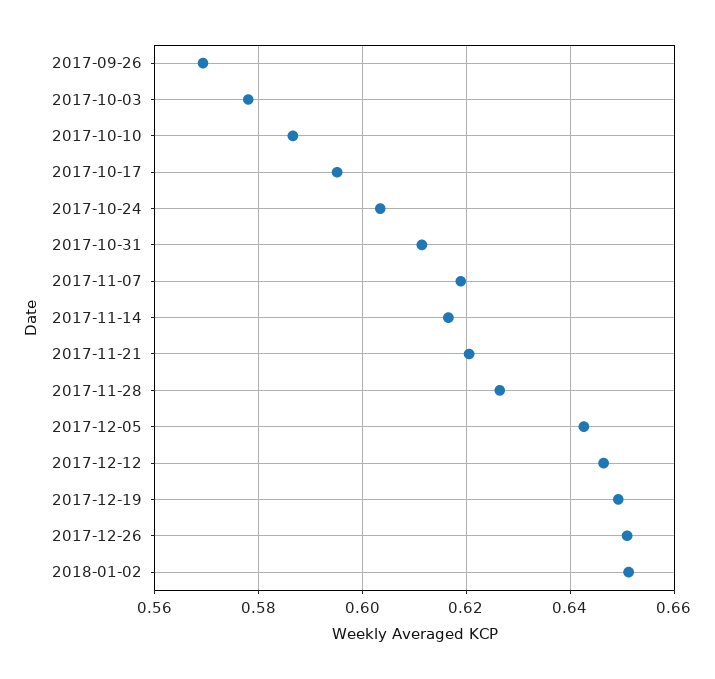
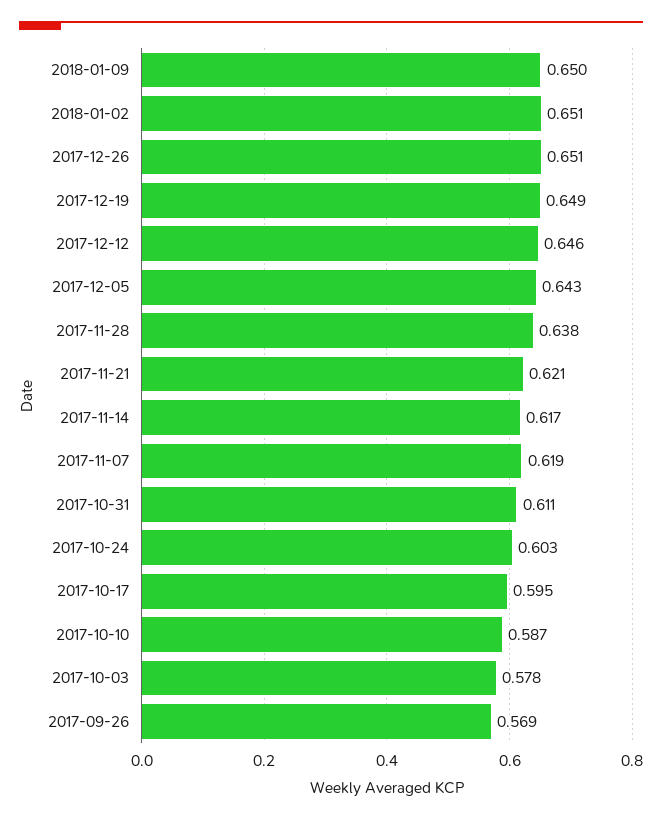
2017-11-28: 0.626 -> 0.638
2018-01-09: none -> 0.65

